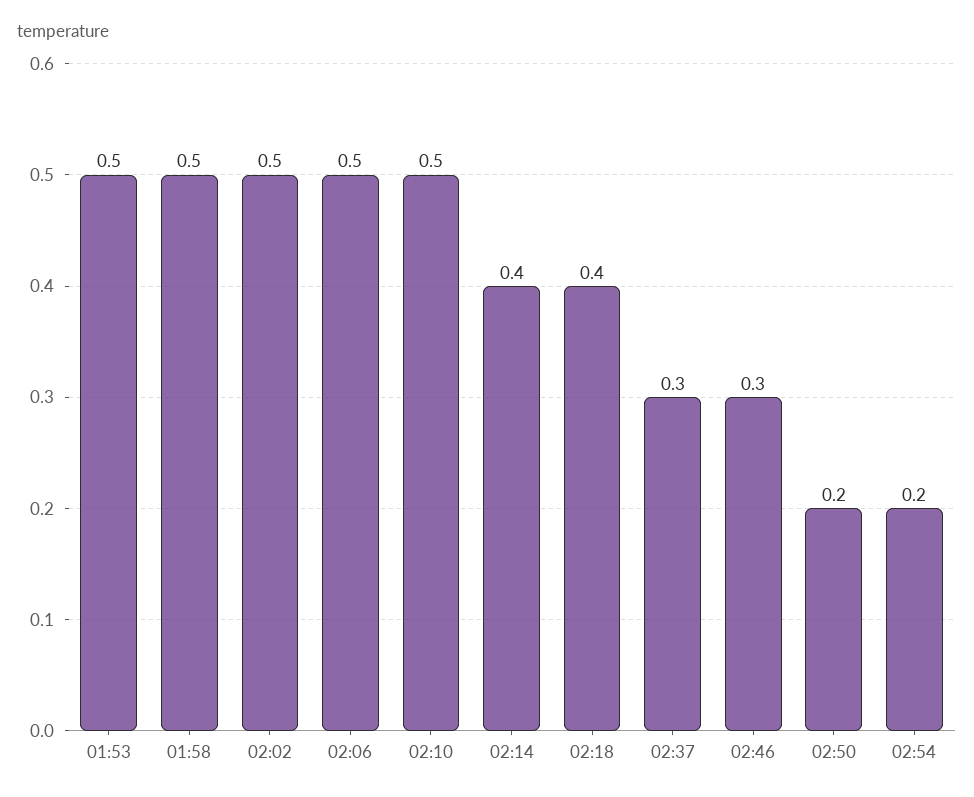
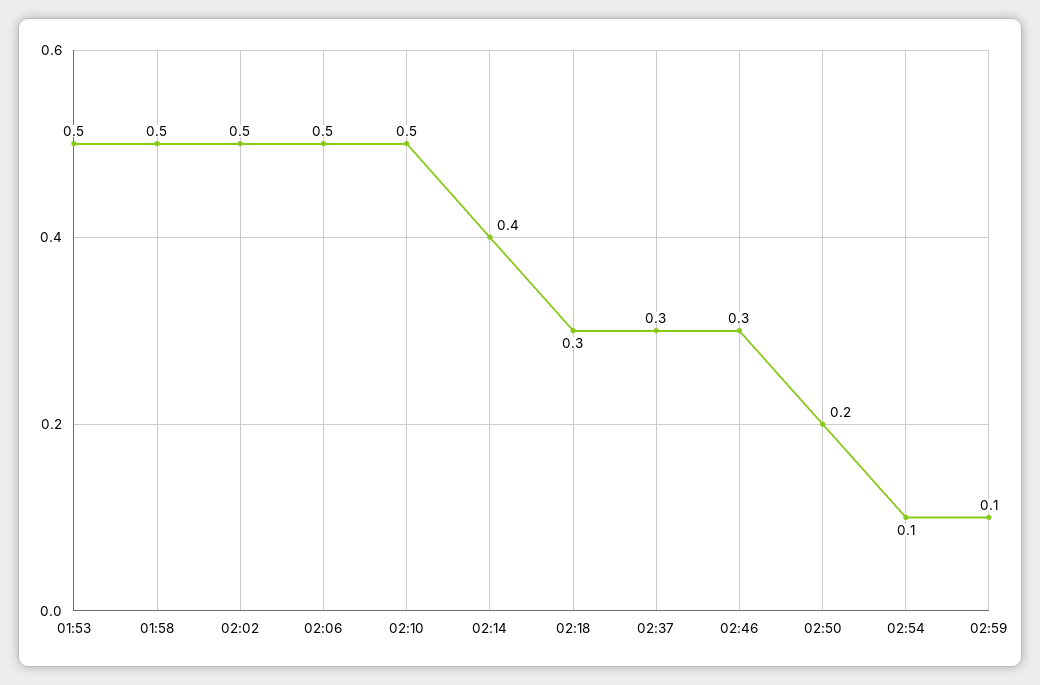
02:18: 0.4 -> 0.3
02:54: 0.2 -> 0.1
02:59: none -> 0.1

